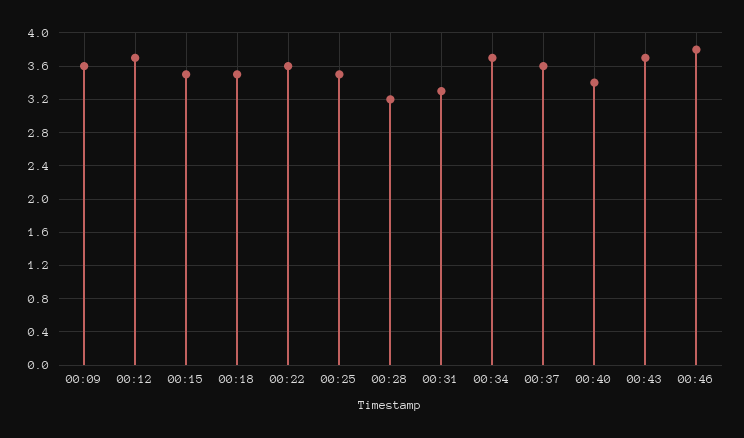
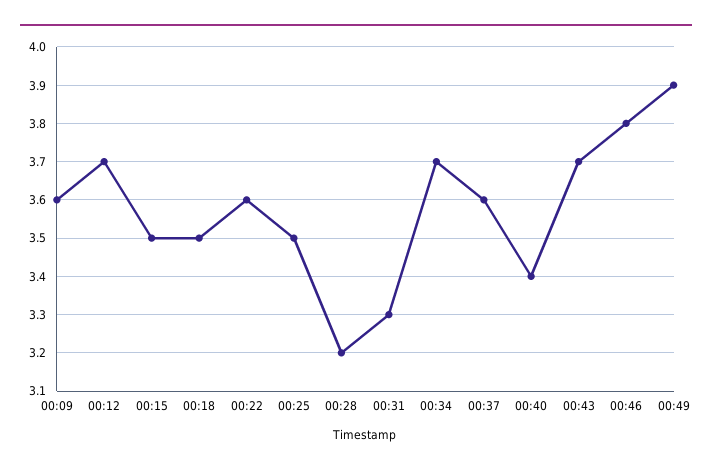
00:49: none -> 3.9

